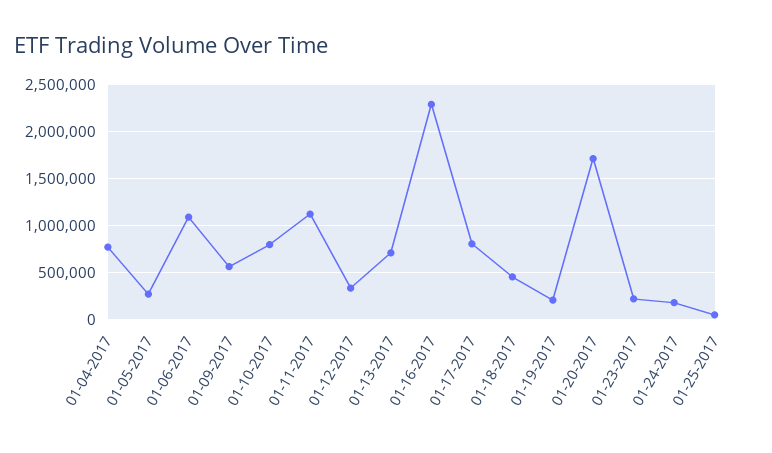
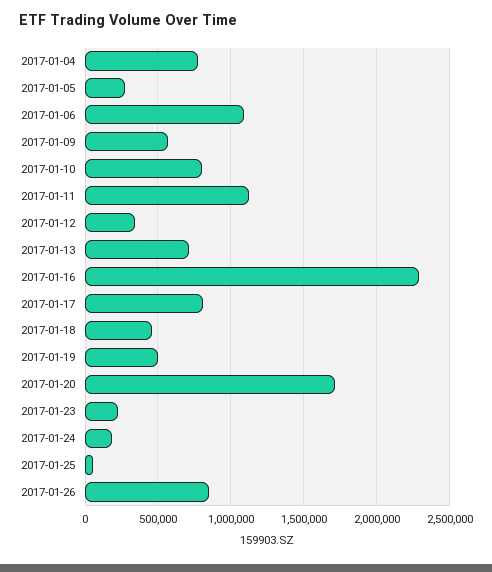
01-19-2017: 200000 -> 500000
2017-01-26: none -> 850000

